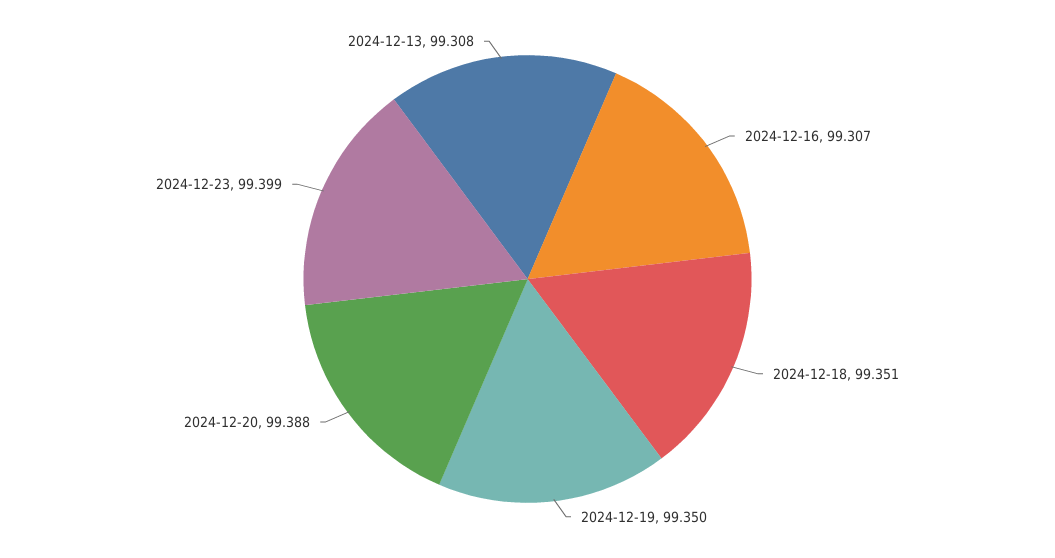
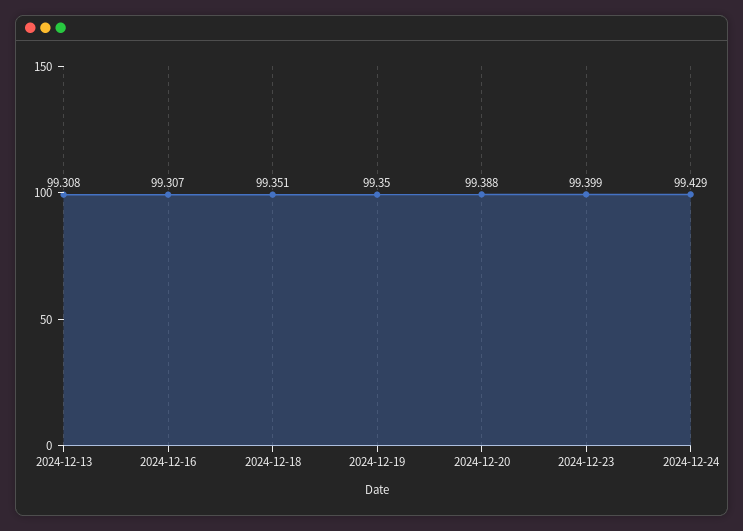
2024-12-24: none -> 99.429

